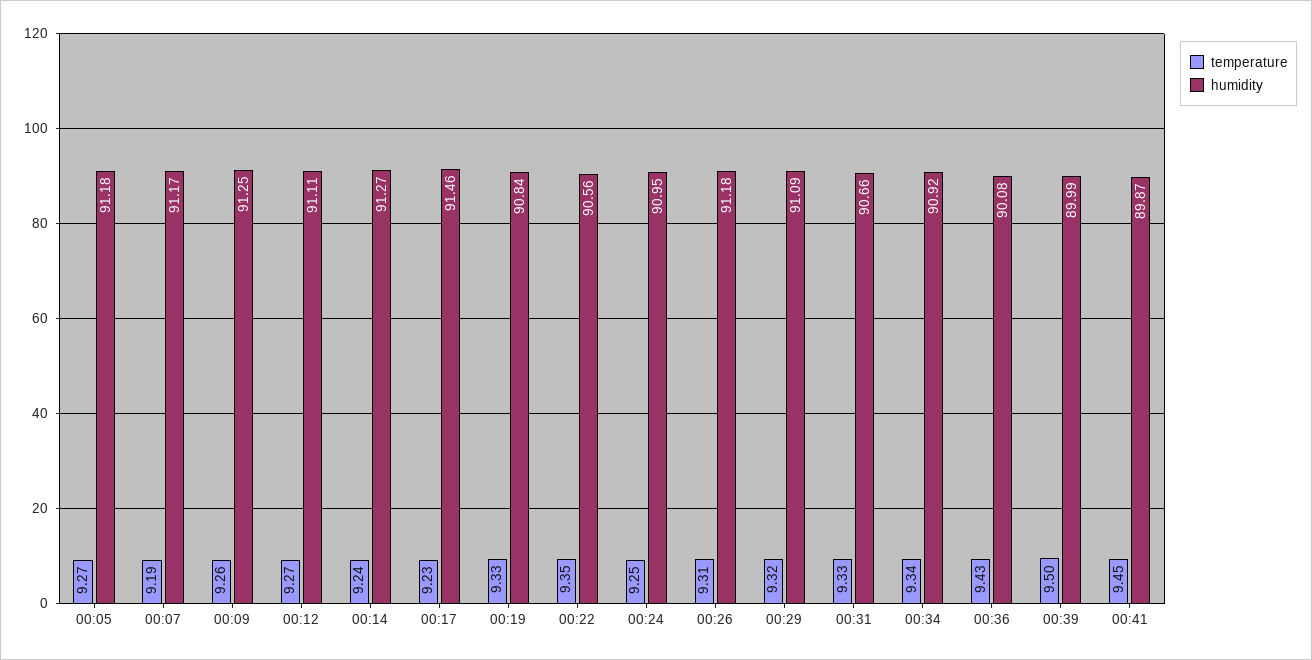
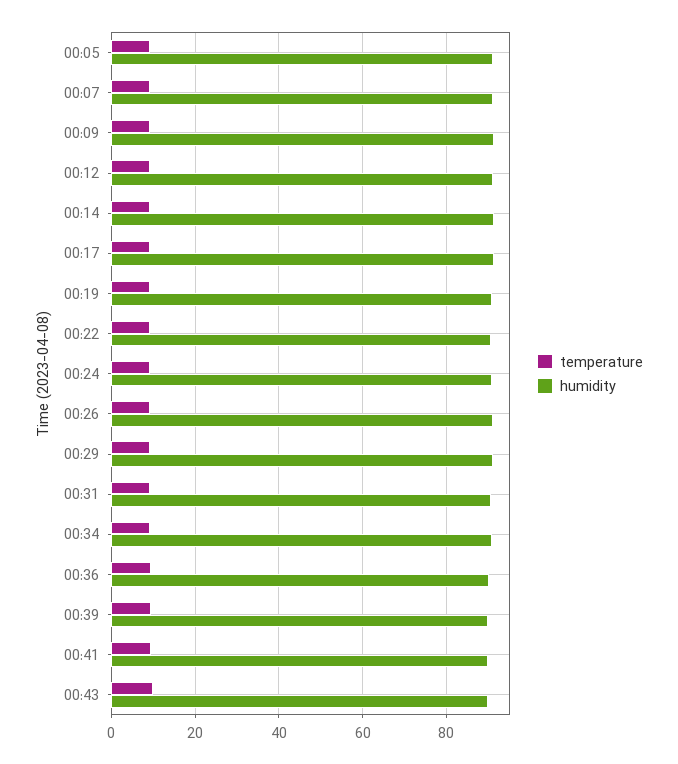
temperature, 00:43: none -> 10
humidity, 00:43: none -> 90

